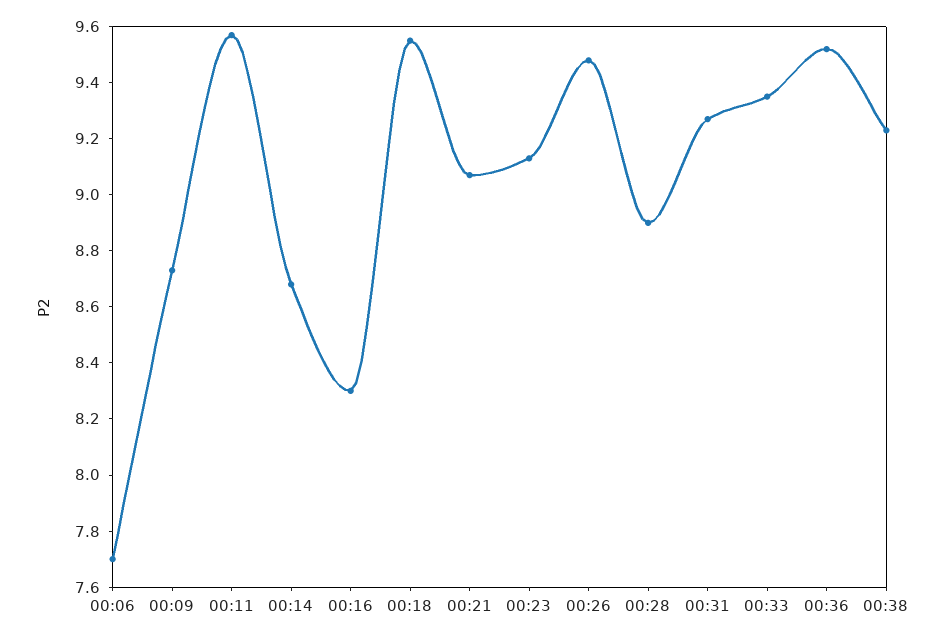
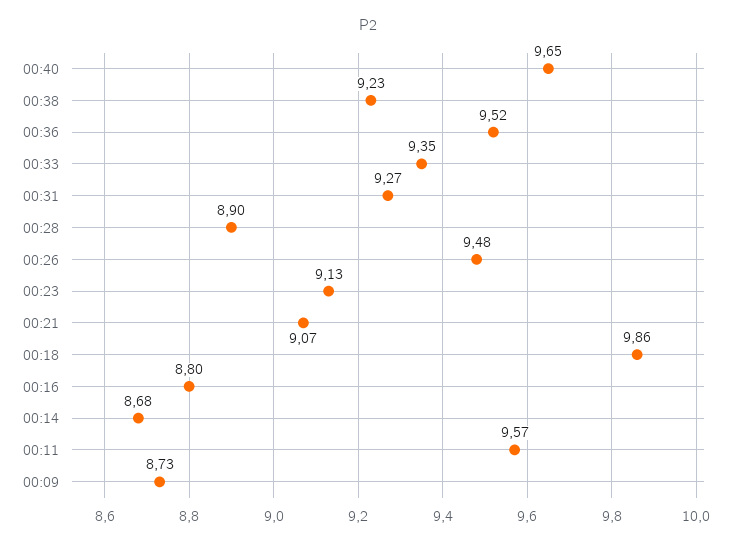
00:06: 7.7 -> none
00:16: 8.3 -> 8.8
00:18: 9.55 -> 9.86
00:40: none -> 9.65

